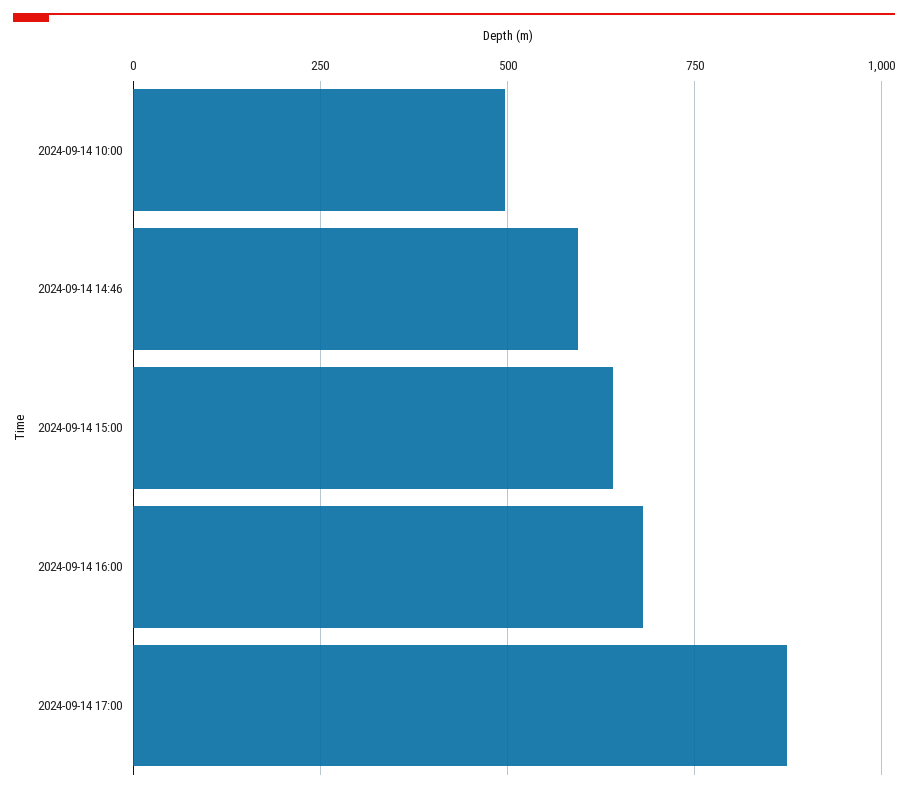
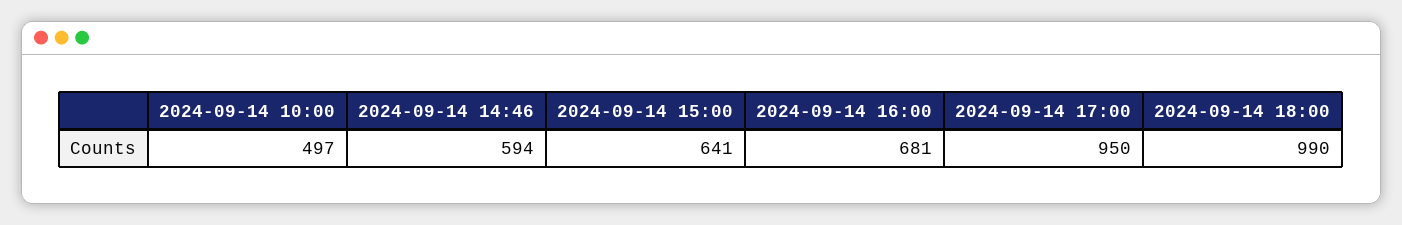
2024-09-14 17:00: 875 -> 950
2024-09-14 18:00: none -> 990

